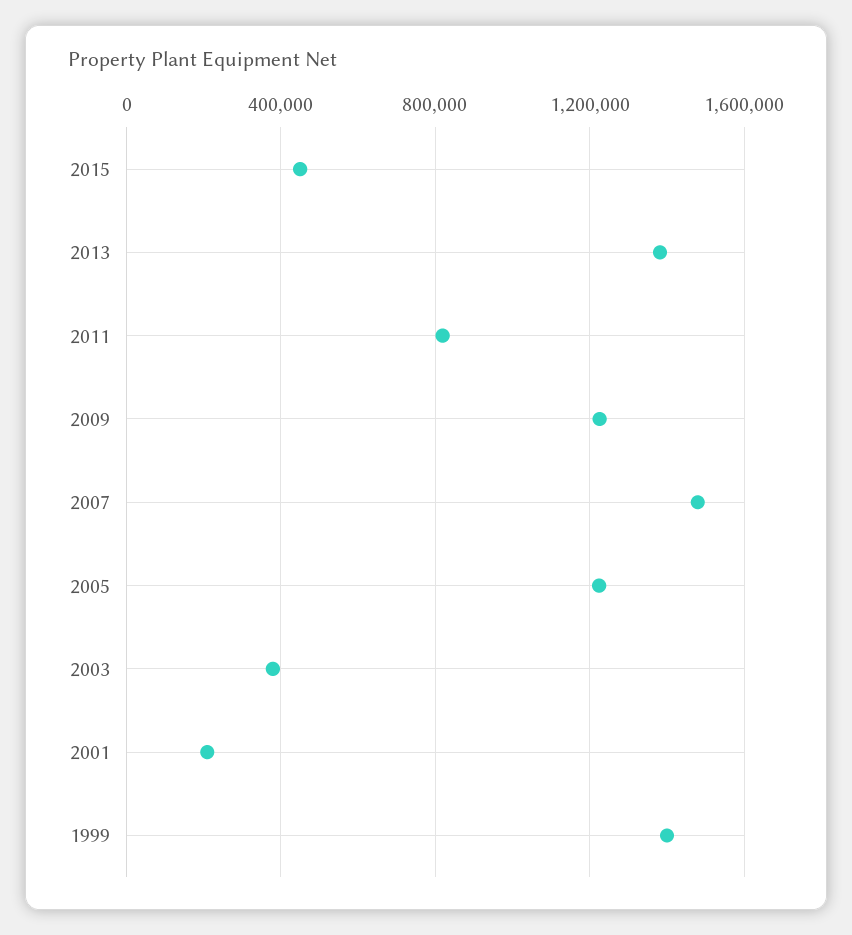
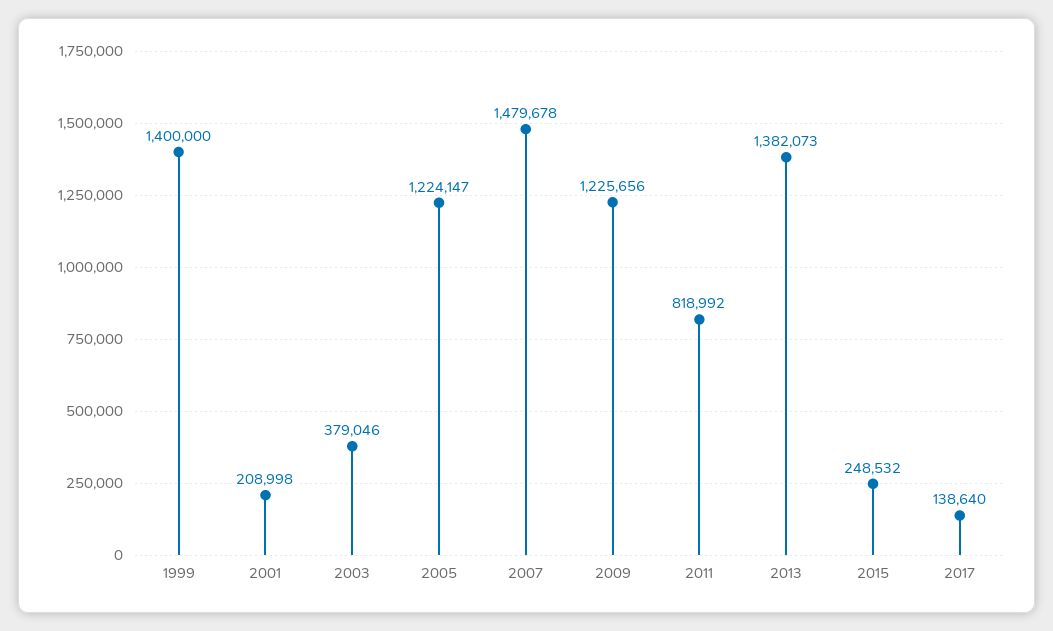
2015: 450000 -> 248532
2017: none -> 138640

